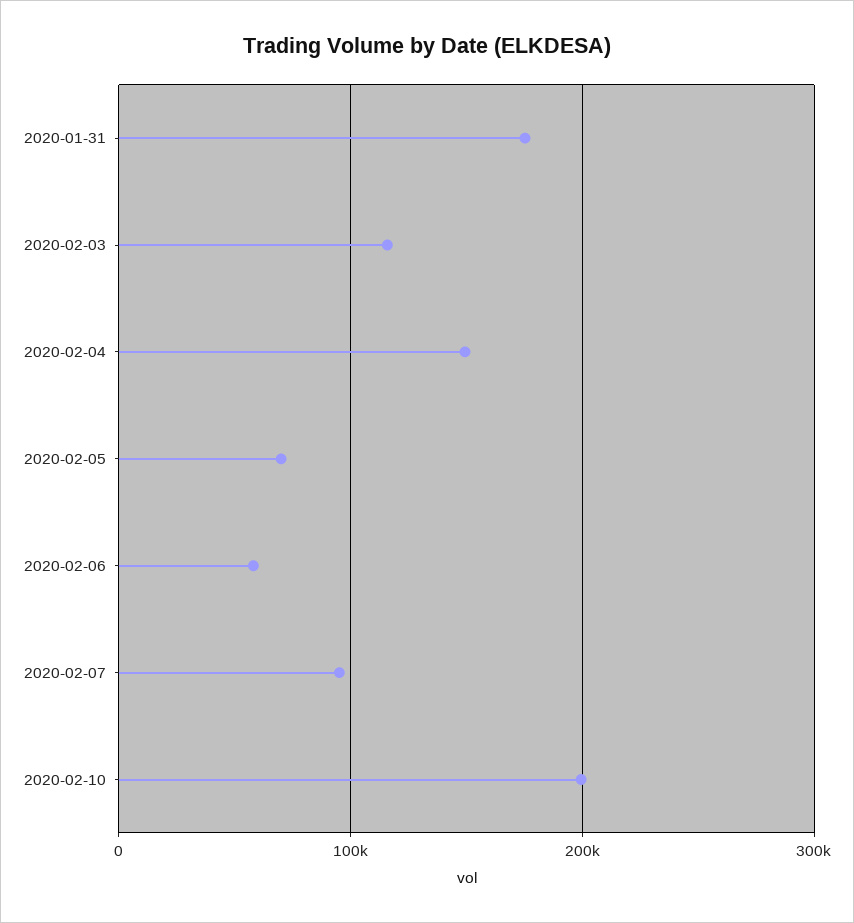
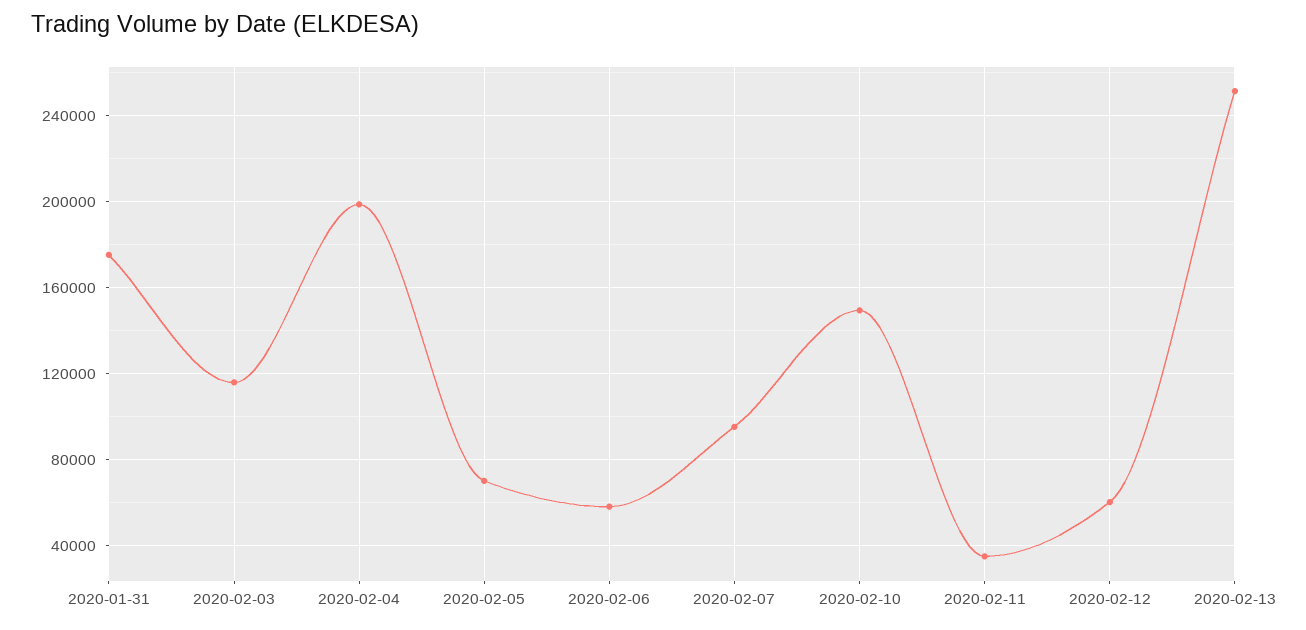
2020-02-04: 150000 -> 200000
2020-02-10: 200000 -> 150000
2020-02-11: none -> 35000
2020-02-12: none -> 60000
2020-02-13: none -> 250000

